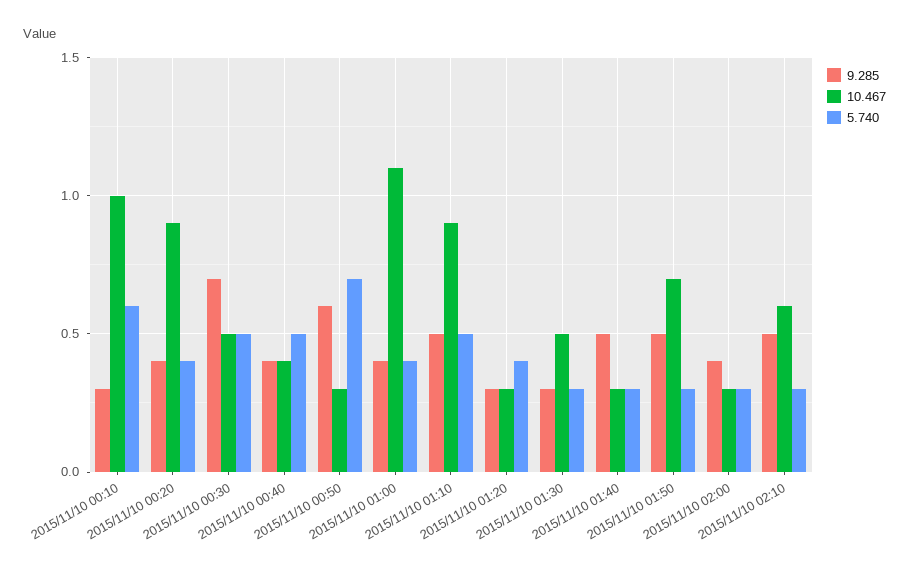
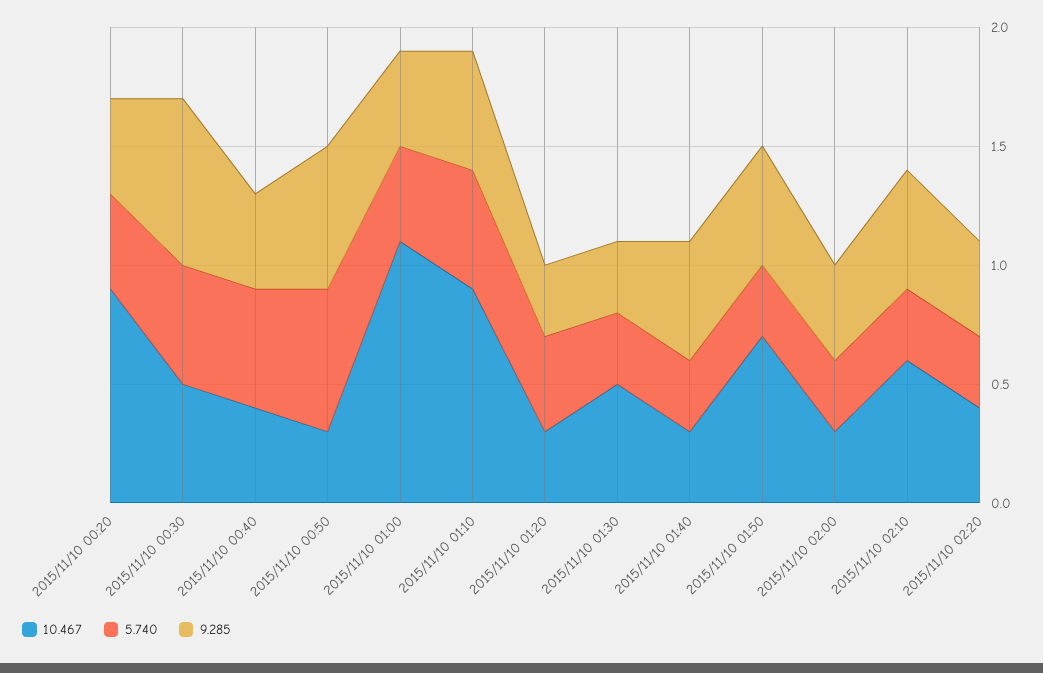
9.285, 2015/11/10 00:10: 0.3 -> none
10.467, 2015/11/10 00:10: 1 -> none
5.740, 2015/11/10 00:10: 0.6 -> none
5.740, 2015/11/10 00:50: 0.7 -> 0.6
10.467, 2015/11/10 02:20: none -> 0.4
5.740, 2015/11/10 02:20: none -> 0.3
9.285, 2015/11/10 02:20: none -> 0.4

